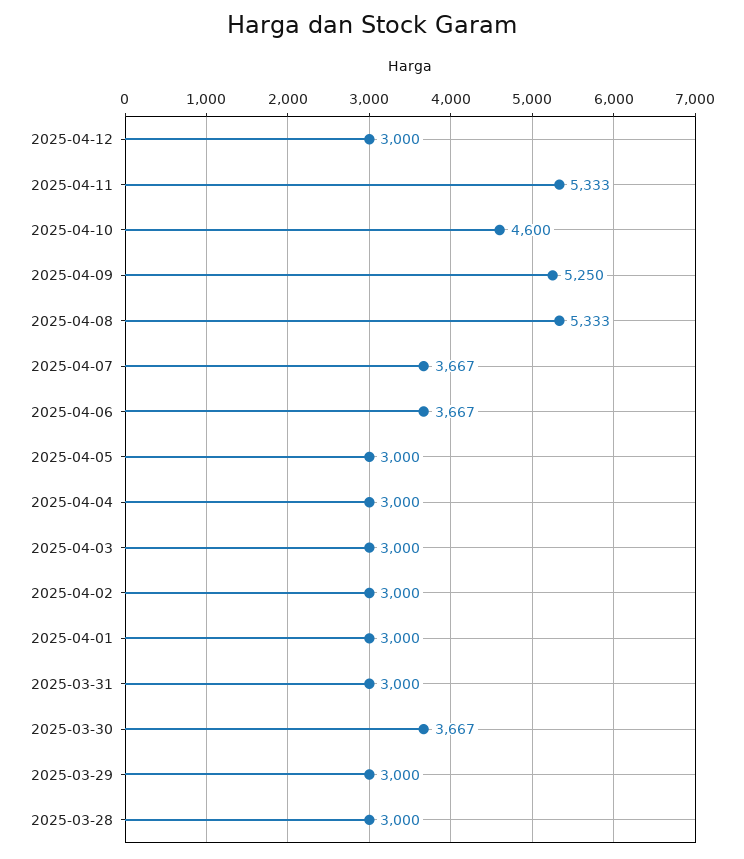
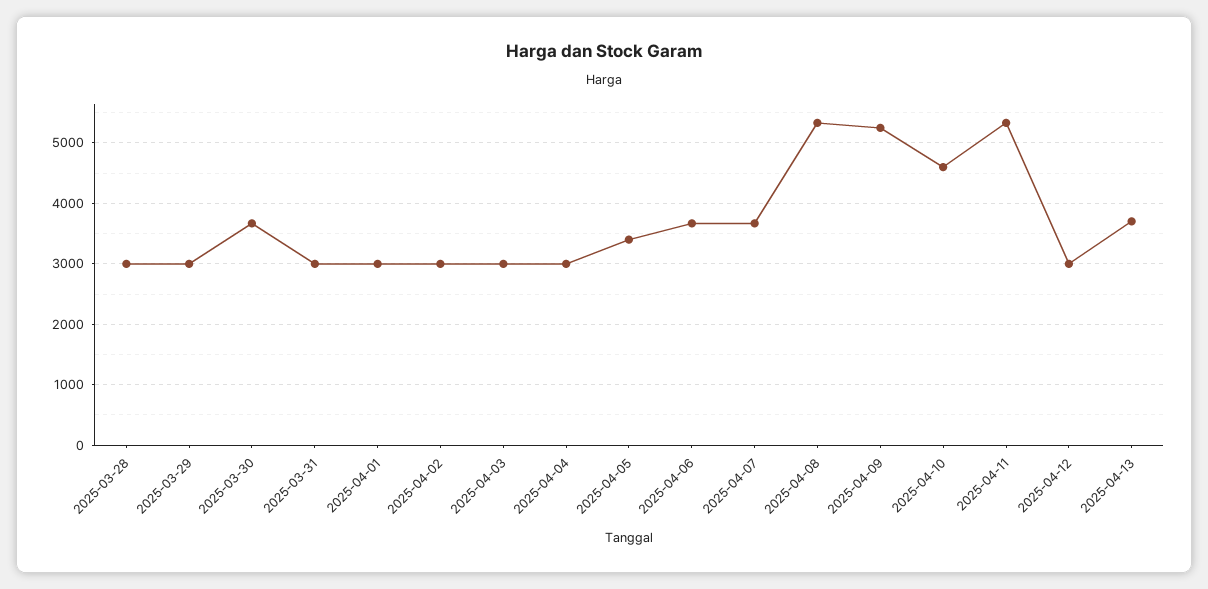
2025-04-05: 3000 -> 3400
2025-04-13: none -> 3700

